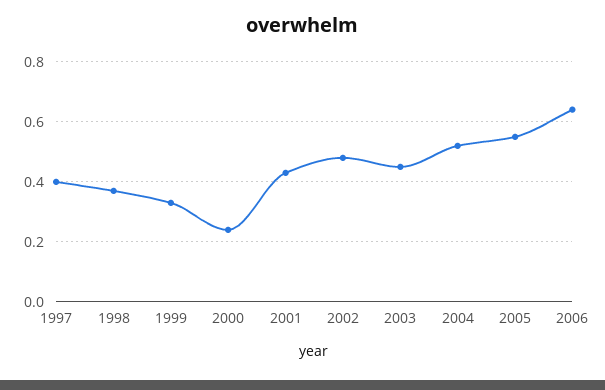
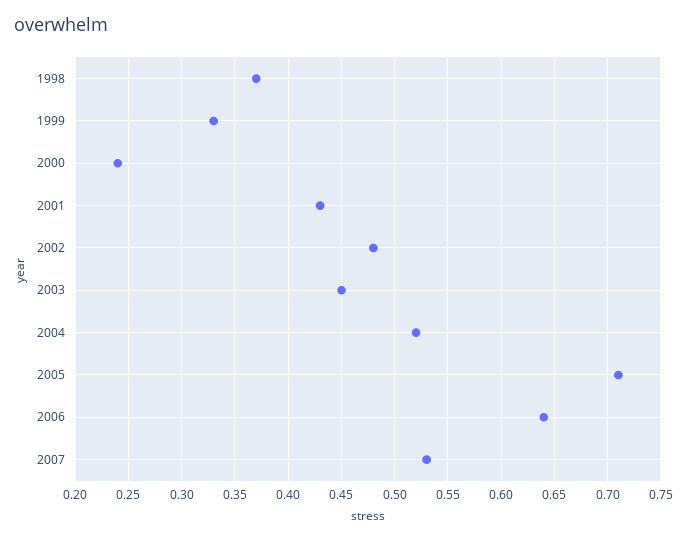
1997: 0.4 -> none
2005: 0.55 -> 0.71
2007: none -> 0.53

